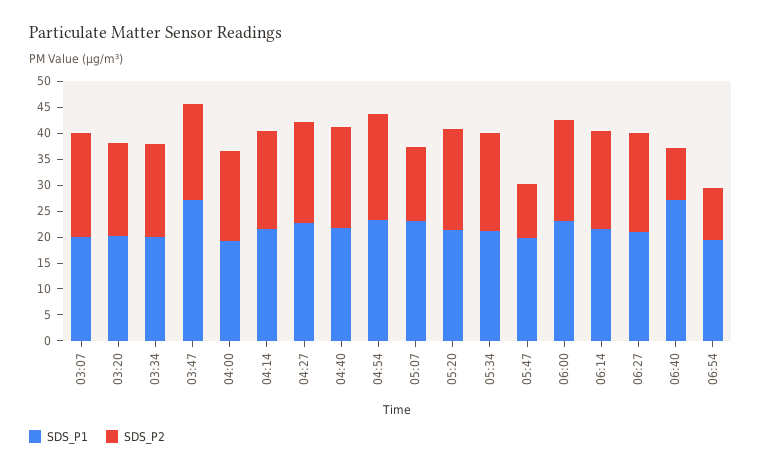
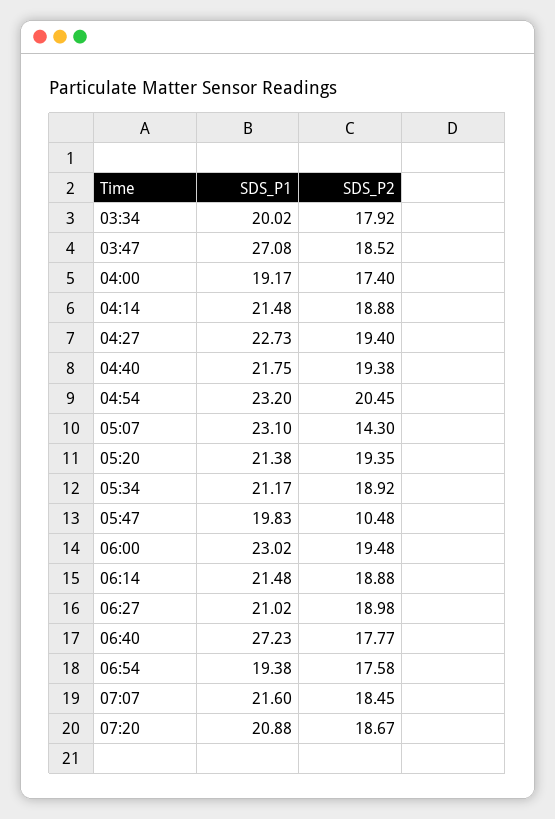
SDS_P1, 03:07: 20 -> none
SDS_P2, 03:07: 20 -> none
SDS_P1, 03:20: 20 -> none
SDS_P2, 03:20: 17.5 -> none
SDS_P2, 06:40: 10 -> 17.77
SDS_P2, 06:54: 10 -> 17.58
SDS_P1, 07:07: none -> 21.6
SDS_P2, 07:07: none -> 18.45
SDS_P1, 07:20: none -> 20.88
SDS_P2, 07:20: none -> 18.67

